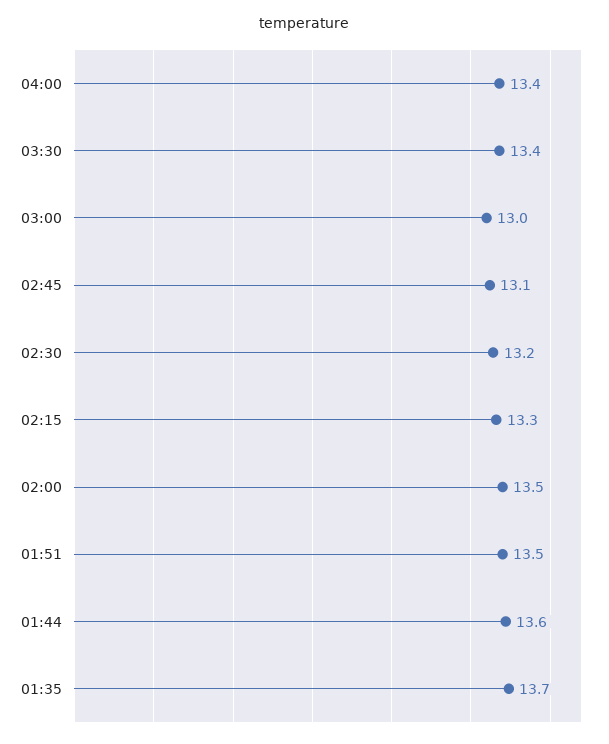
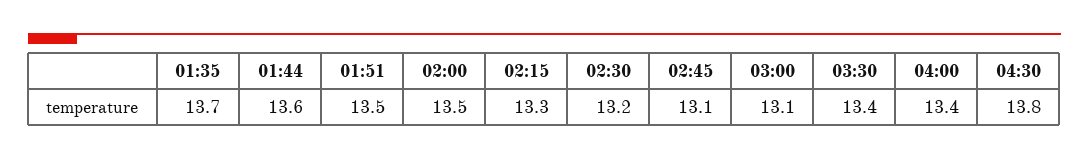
03:00: 13 -> 13.1
04:30: none -> 13.8

